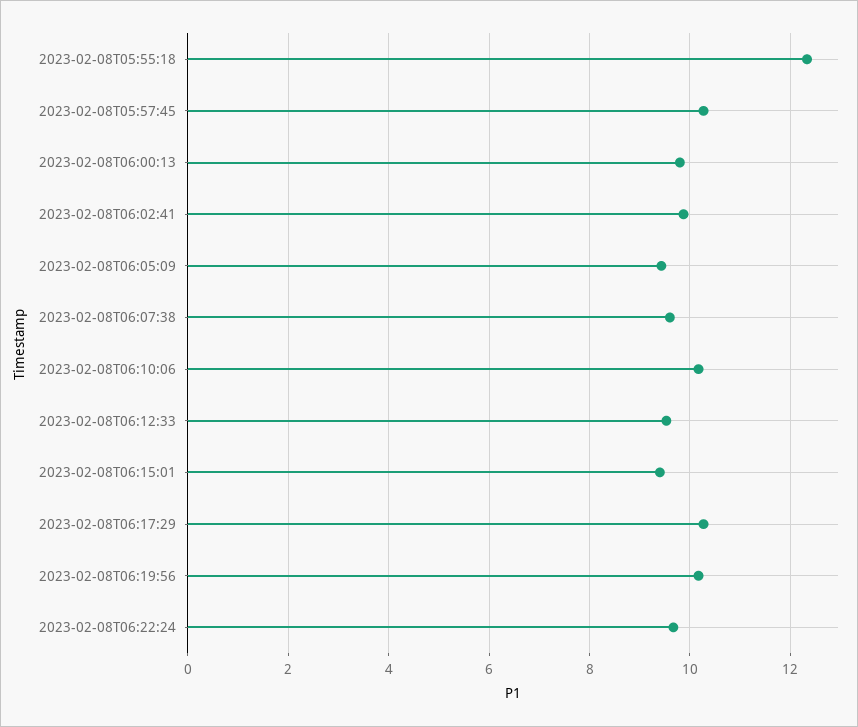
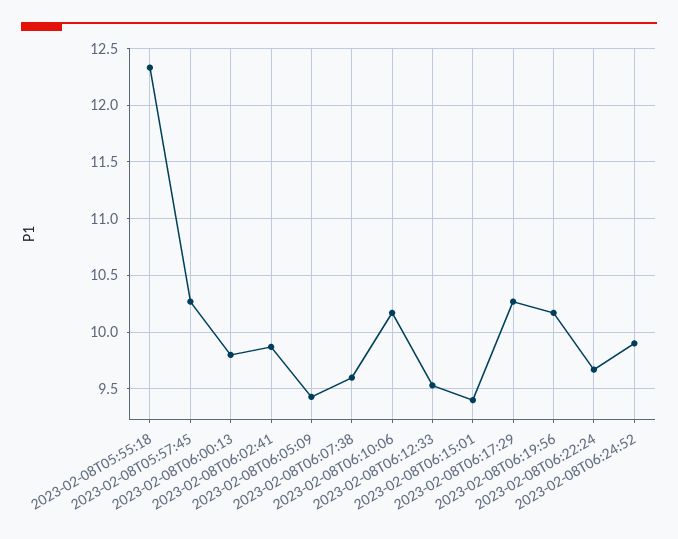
2023-02-08T06:24:52: none -> 9.9

